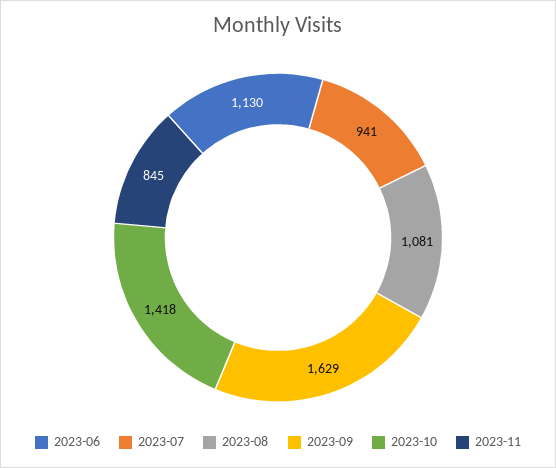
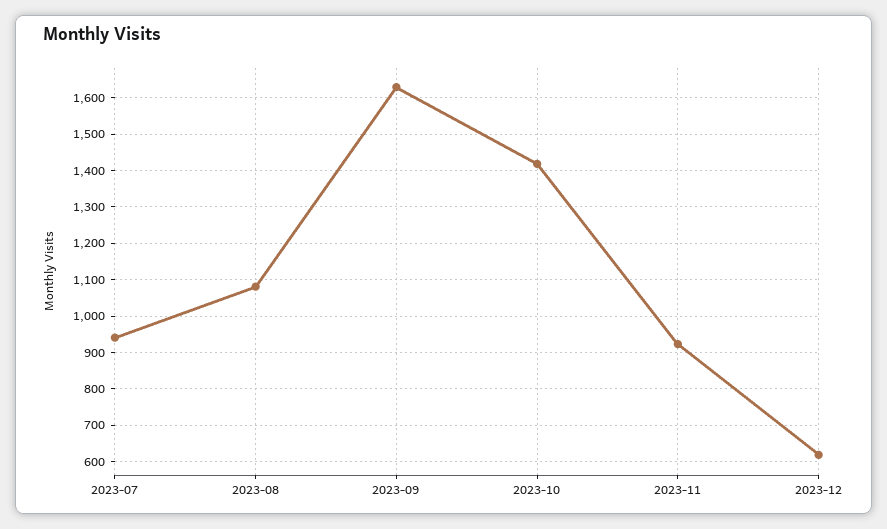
2023-06: 1130 -> none
2023-11: 845 -> 920
2023-12: none -> 620

